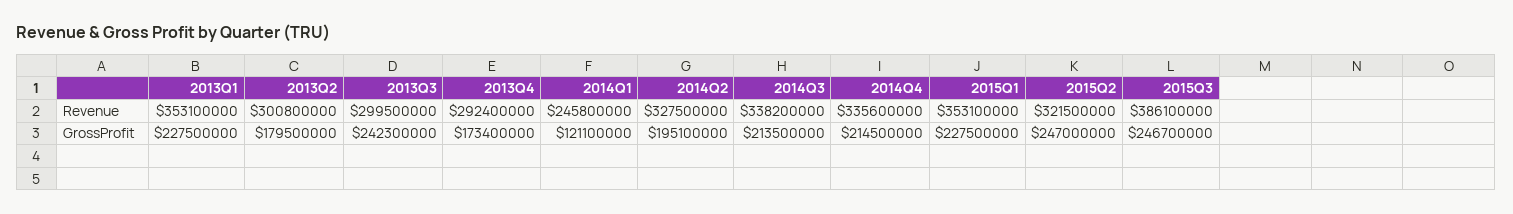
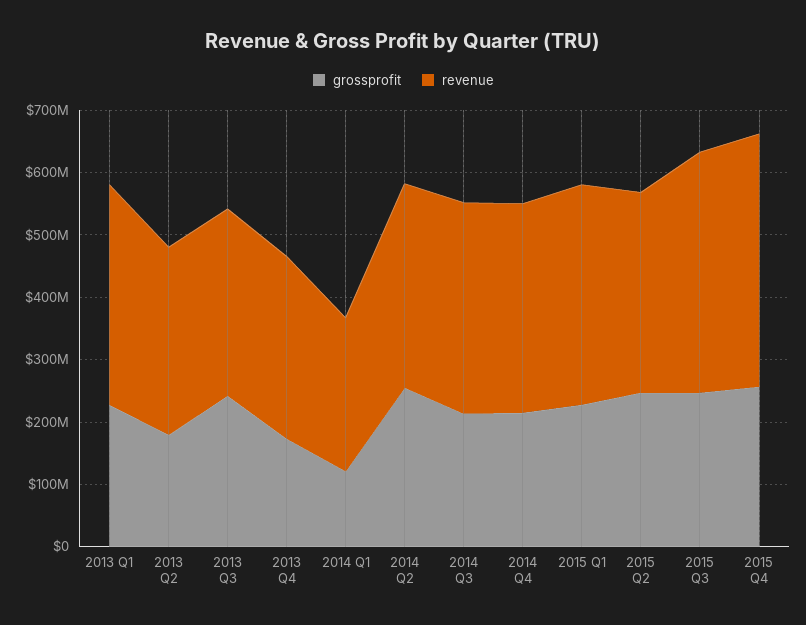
GrossProfit, 2014Q2: 195100000 -> 260000000
GrossProfit, 2015 Q4: none -> 260000000
Revenue, 2015 Q4: none -> 400000000

